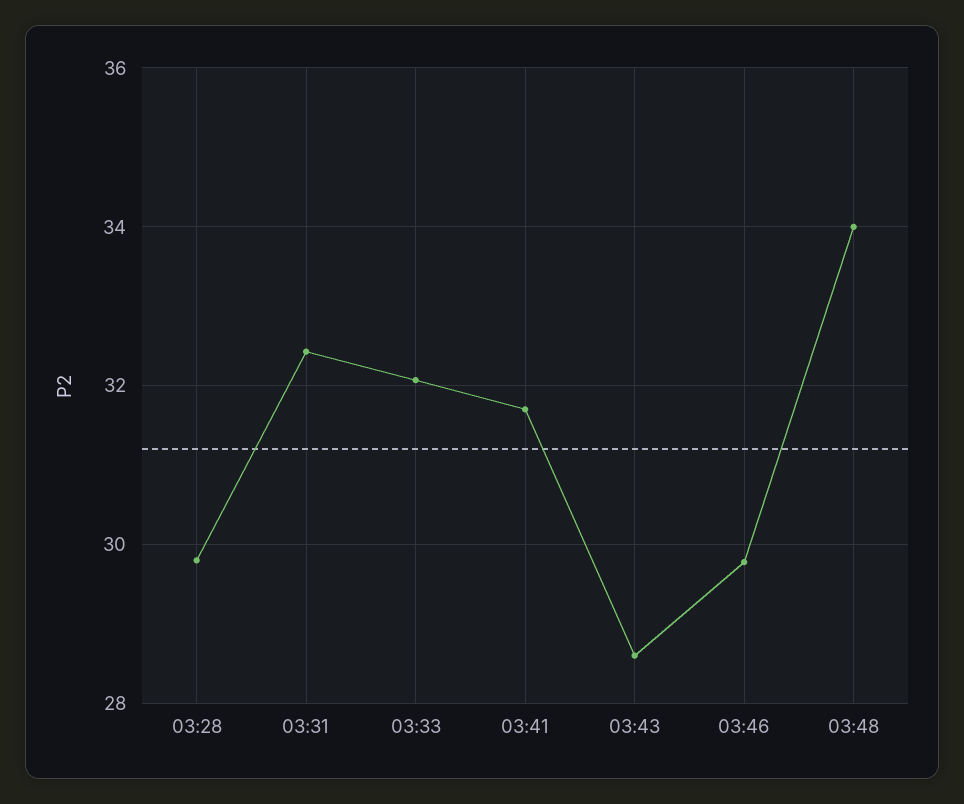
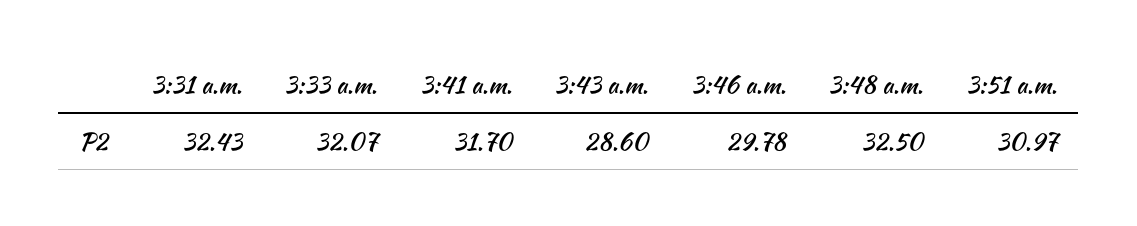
03:28: 29.8 -> none
03:48: 34 -> 32.5
3:51 a.m.: none -> 30.97

